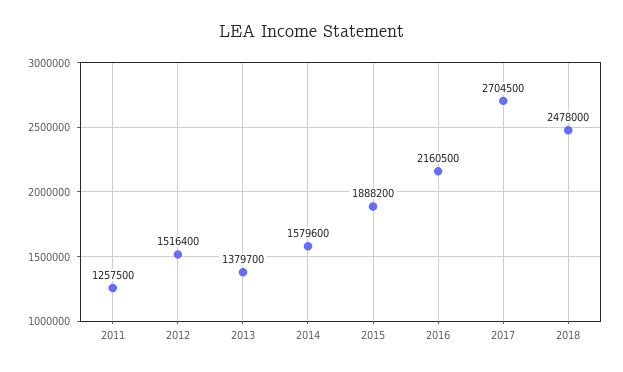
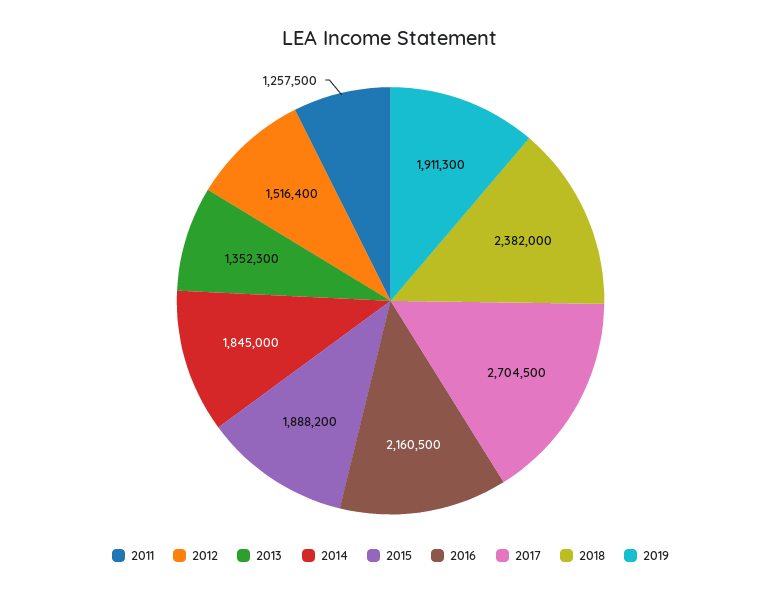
2013: 1379700 -> 1352300
2014: 1579600 -> 1845000
2018: 2478000 -> 2382000
2019: none -> 1911300

